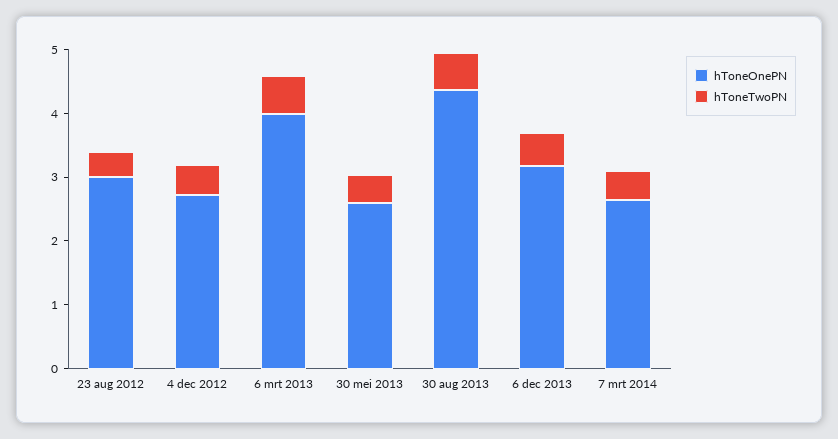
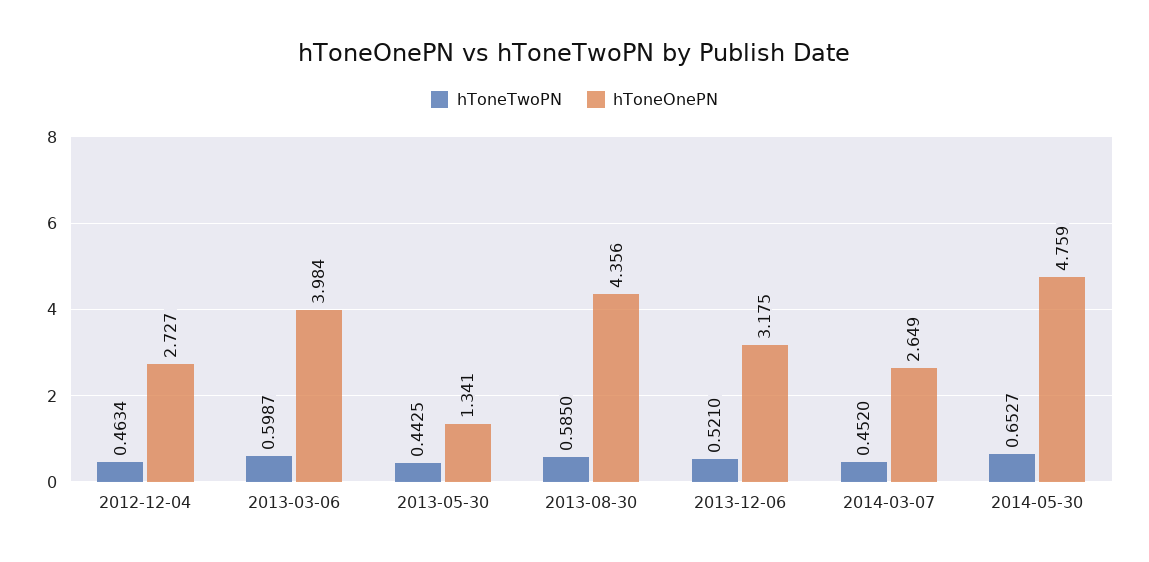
hToneOnePN, 23 aug 2012: 3 -> none
hToneTwoPN, 23 aug 2012: 0.4 -> none
hToneOnePN, 30 mei 2013: 2.6 -> 1.341
hToneTwoPN, 2014-05-30: none -> 0.6527
hToneOnePN, 2014-05-30: none -> 4.759

